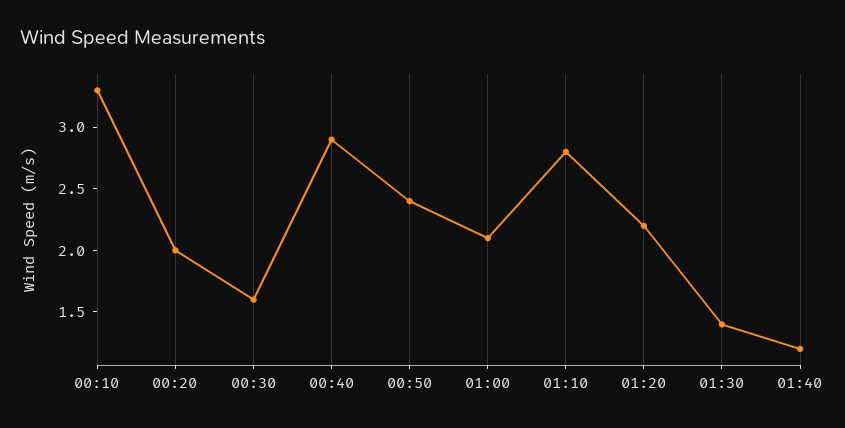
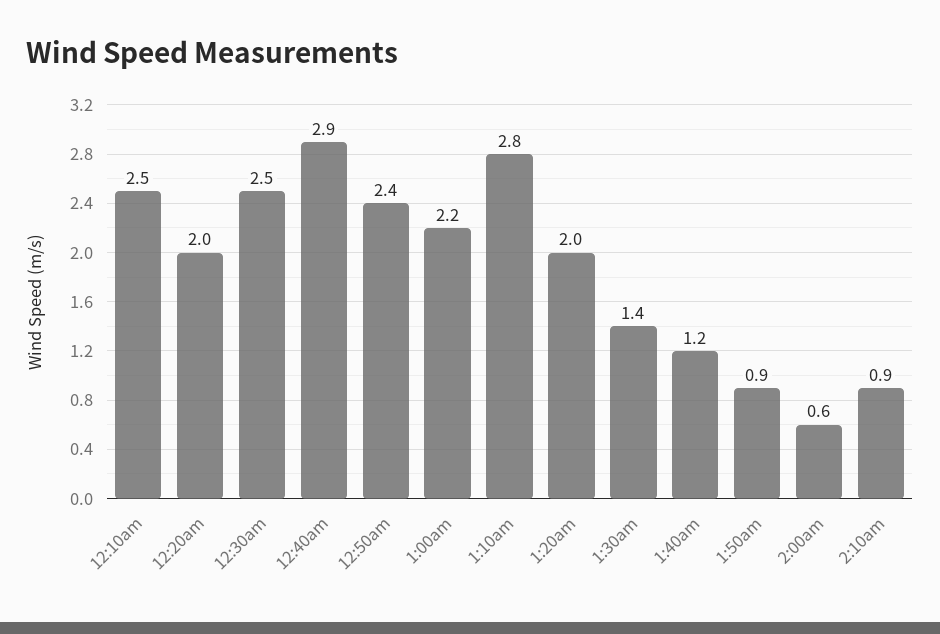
00:10: 3.3 -> 2.5
00:30: 1.6 -> 2.5
01:00: 2.1 -> 2.2
01:20: 2.2 -> 2
1:50am: none -> 0.9
2:00am: none -> 0.6
2:10am: none -> 0.9

